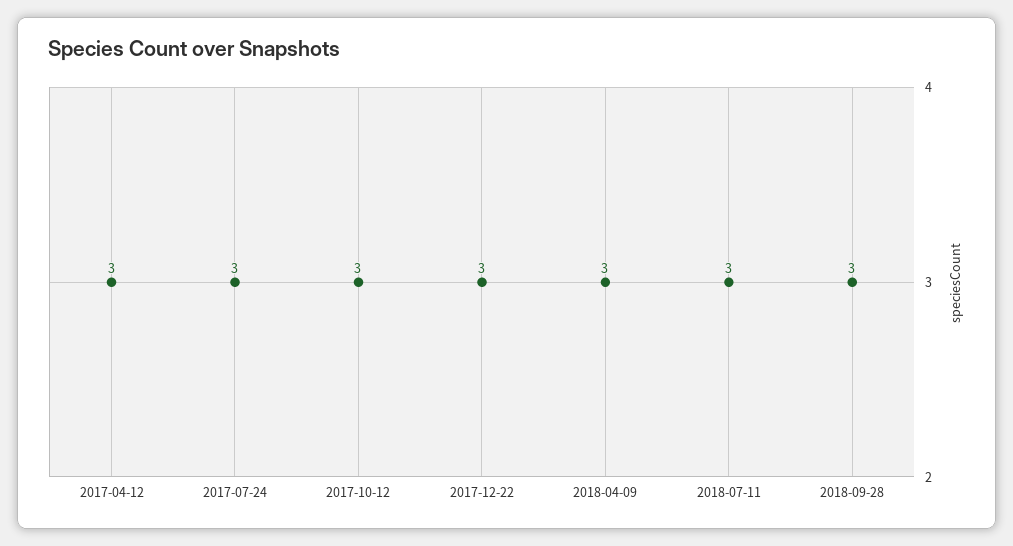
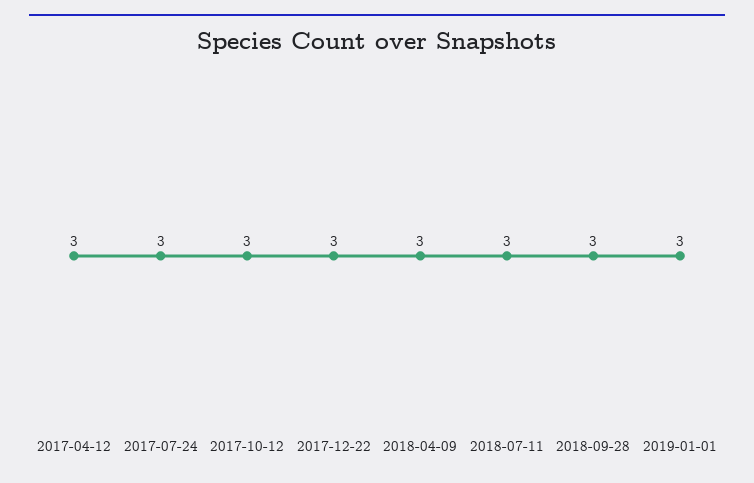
2019-01-01: none -> 3

